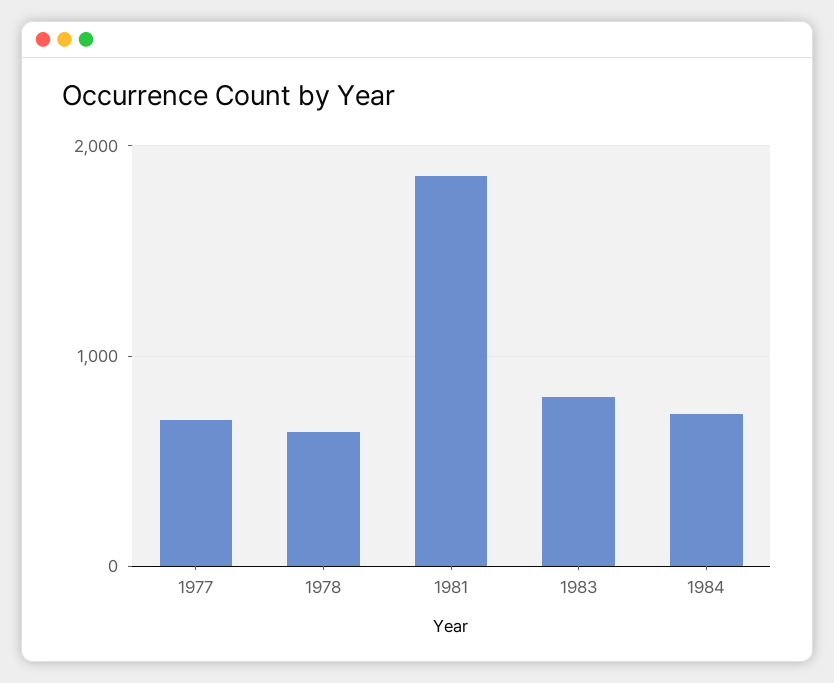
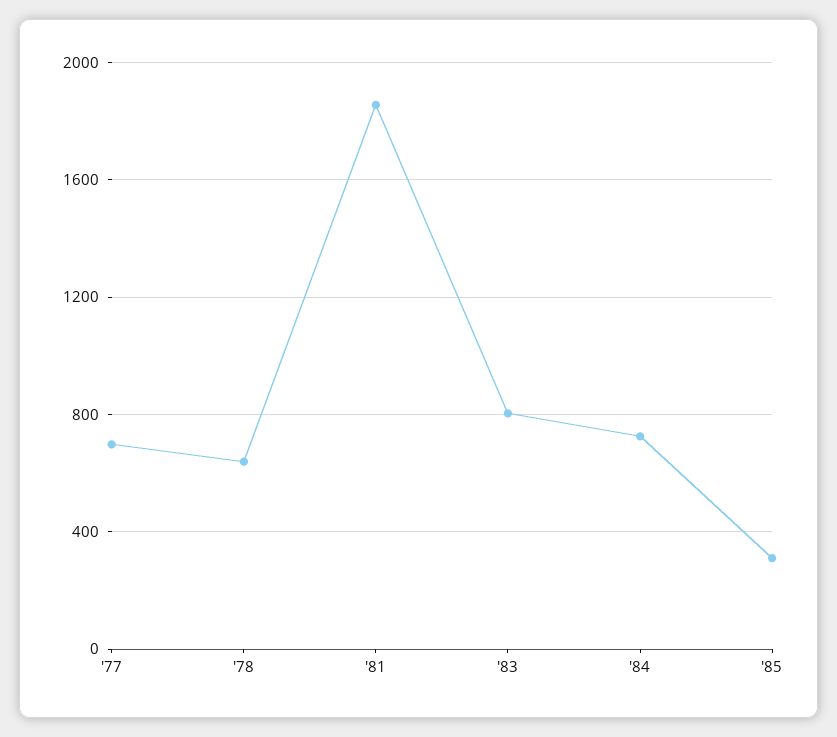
'85: none -> 300

